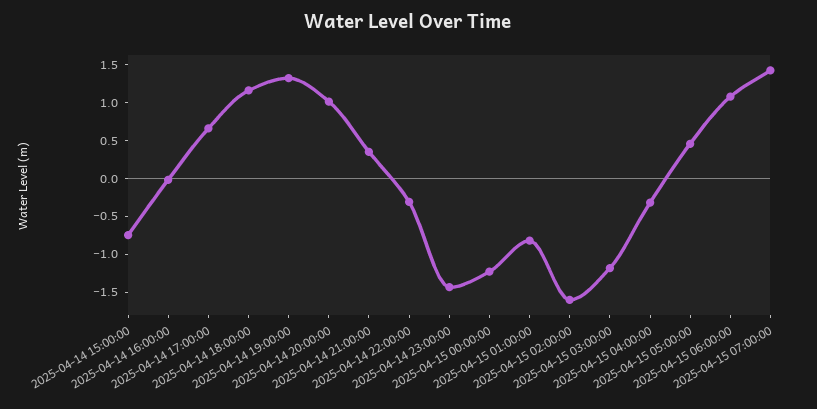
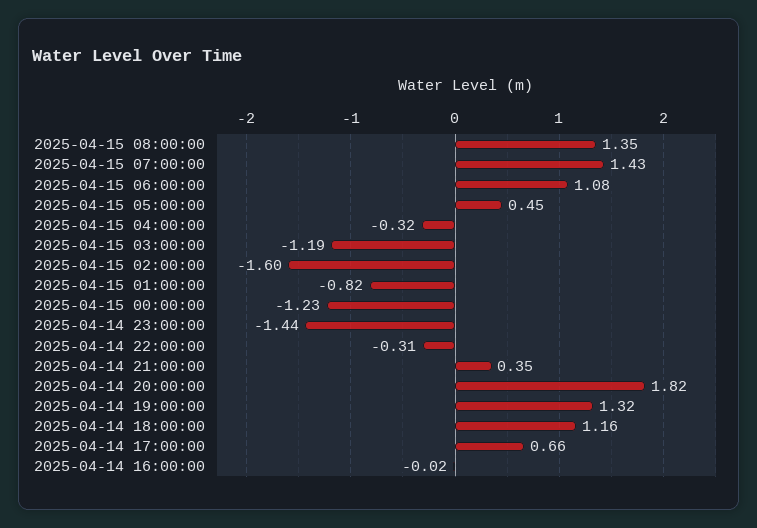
2025-04-14 15:00:00: -0.75 -> none
2025-04-14 20:00:00: 1 -> 1.82
2025-04-15 08:00:00: none -> 1.35

